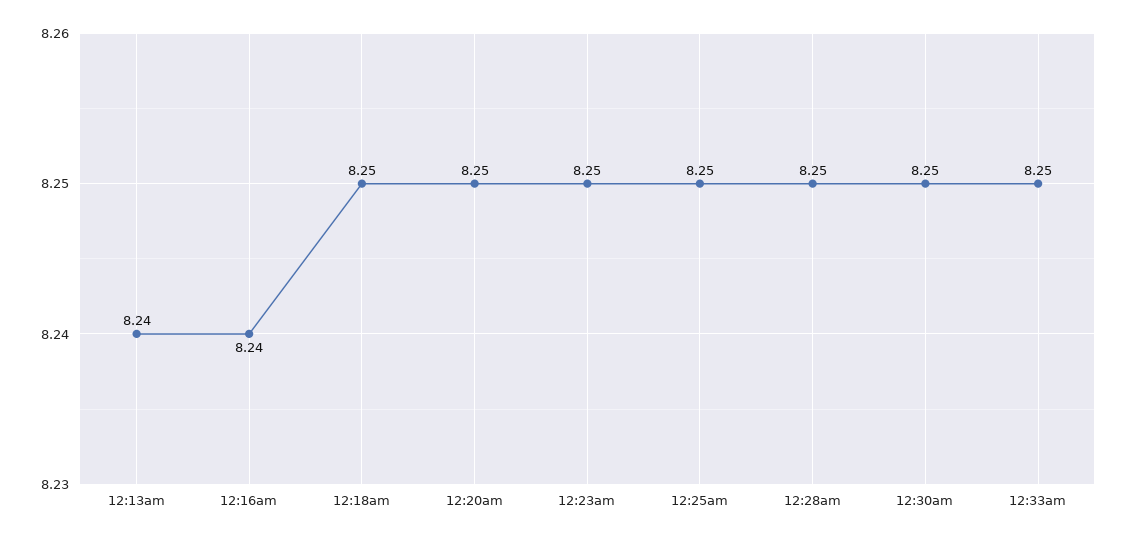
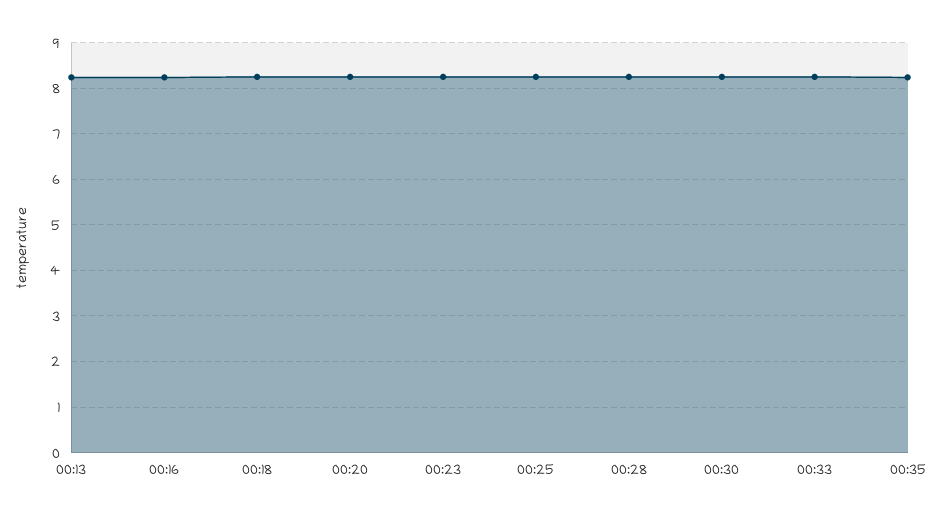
00:35: none -> 8.2

